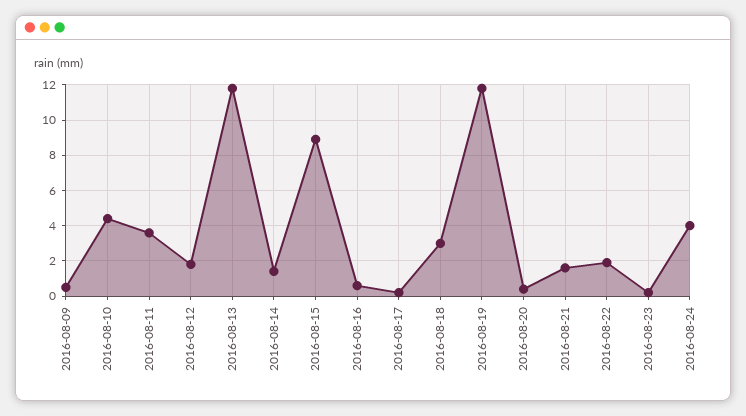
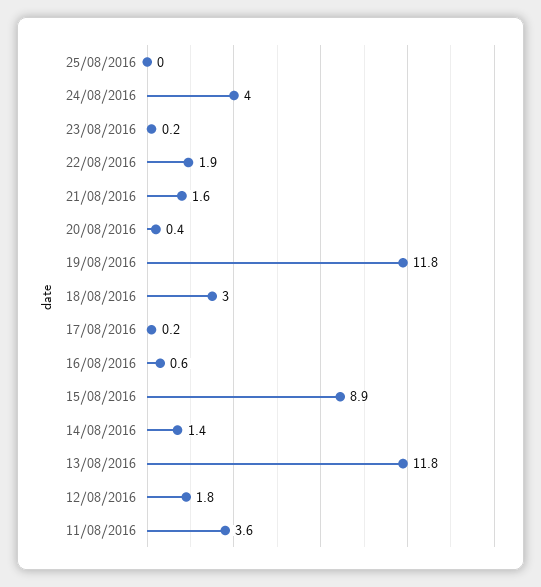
2016-08-09: 0.5 -> none
2016-08-10: 4.5 -> none
25/08/2016: none -> 0

